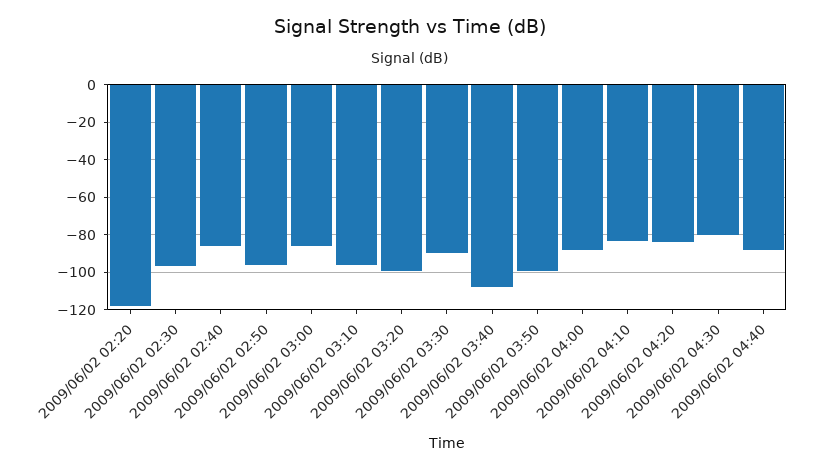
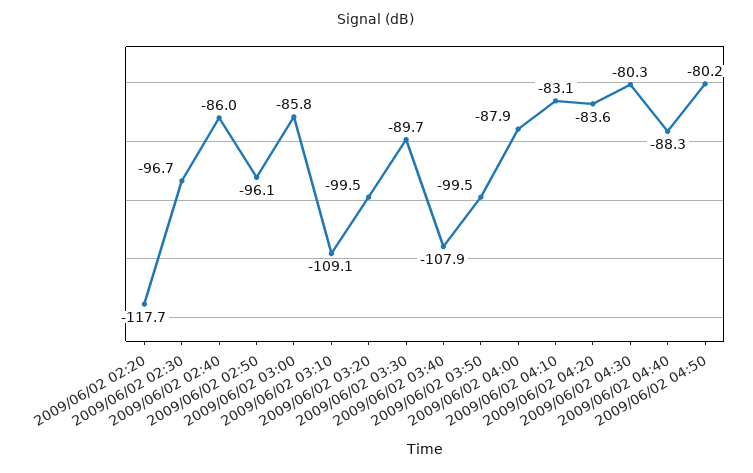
2009/06/02 03:10: -95 -> -109.1
2009/06/02 04:50: none -> -80.2

